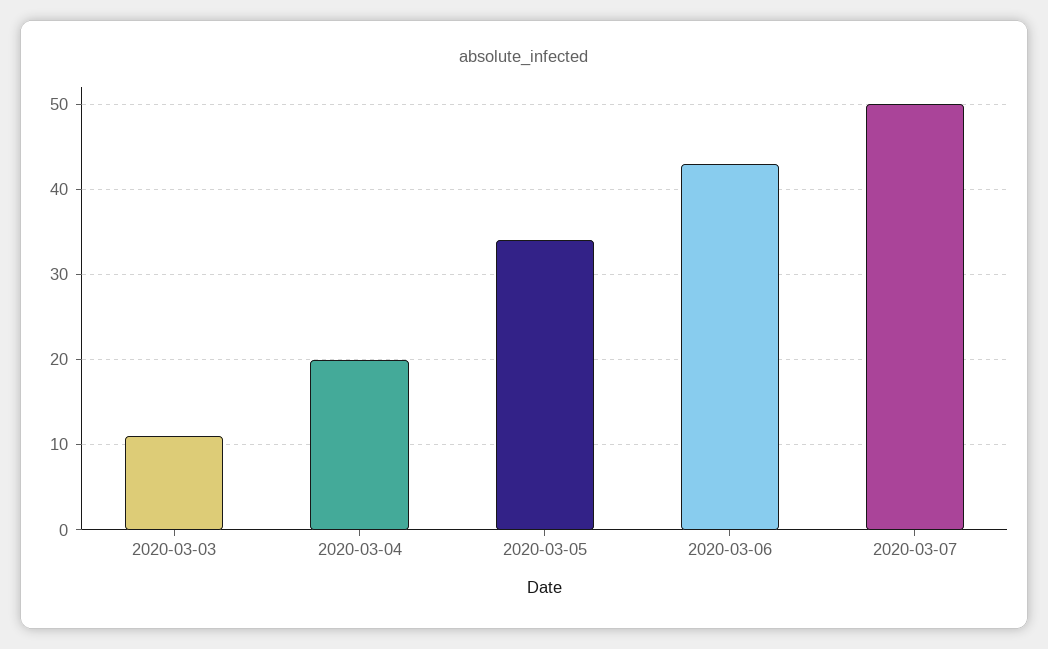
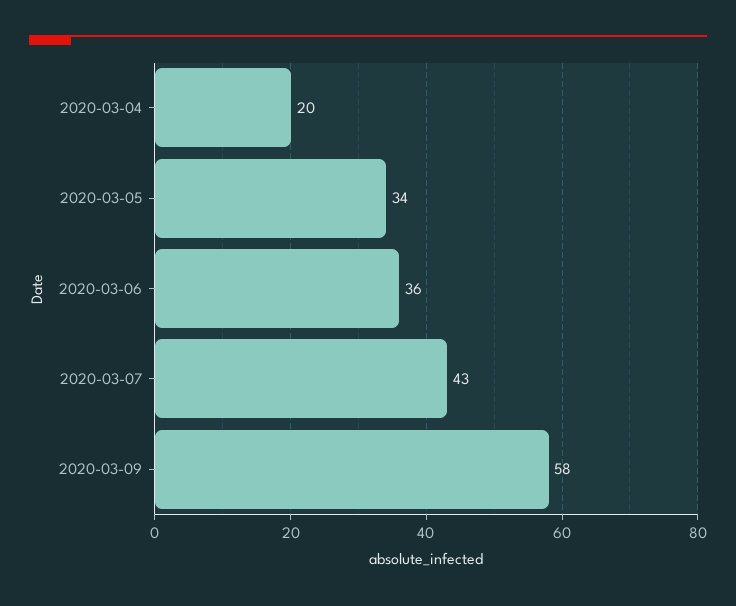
2020-03-03: 11 -> none
2020-03-06: 43 -> 36
2020-03-07: 50 -> 43
2020-03-09: none -> 58

